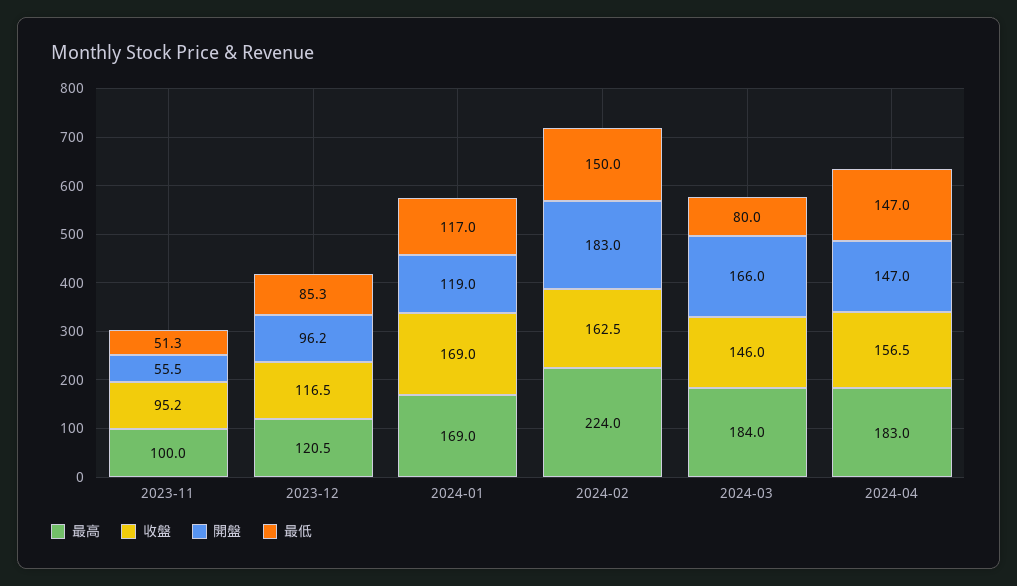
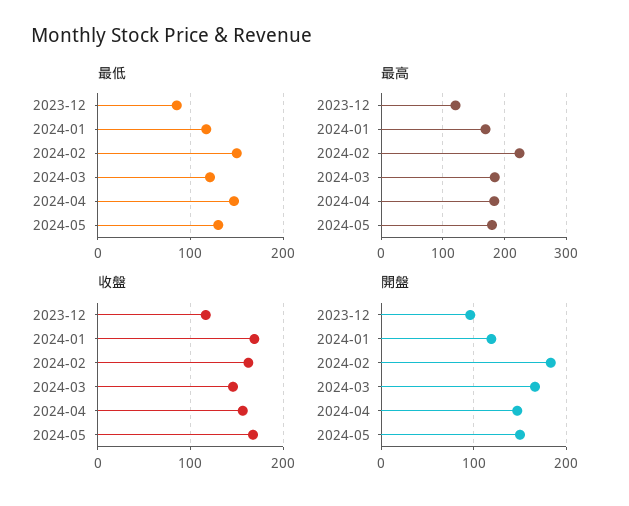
最高, 2023-11: 100 -> none
收盤, 2023-11: 95.2 -> none
開盤, 2023-11: 55.5 -> none
最低, 2023-11: 51.3 -> none
最低, 2024-03: 80 -> 120
最低, 2024-05: none -> 130
最高, 2024-05: none -> 180
收盤, 2024-05: none -> 170
開盤, 2024-05: none -> 150

